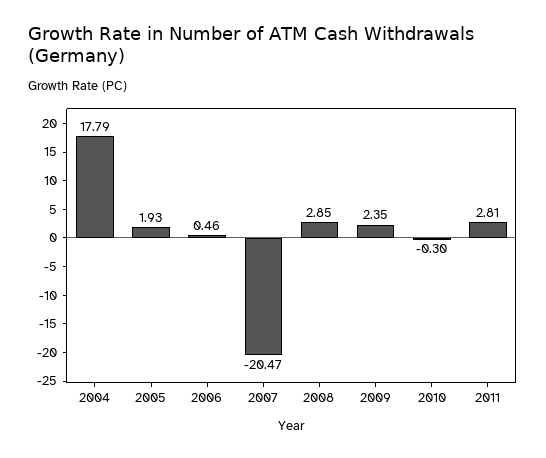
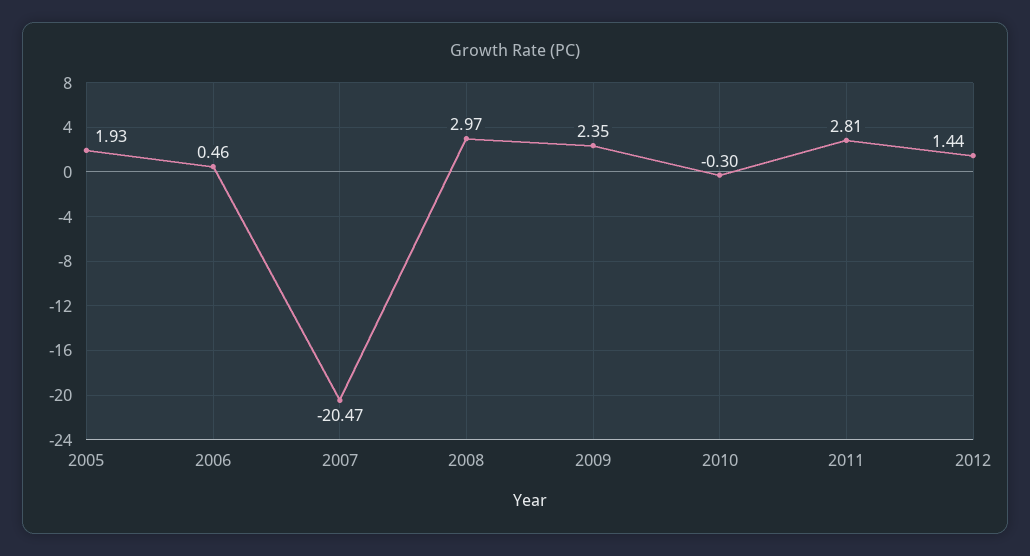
2004: 17.79 -> none
2008: 2.85 -> 2.97
2012: none -> 1.44

